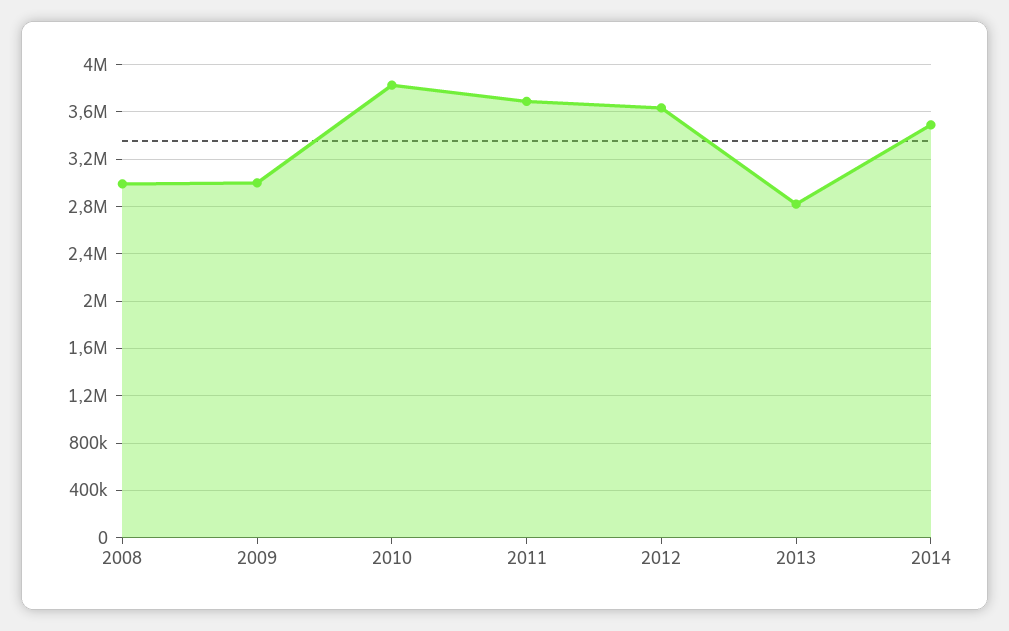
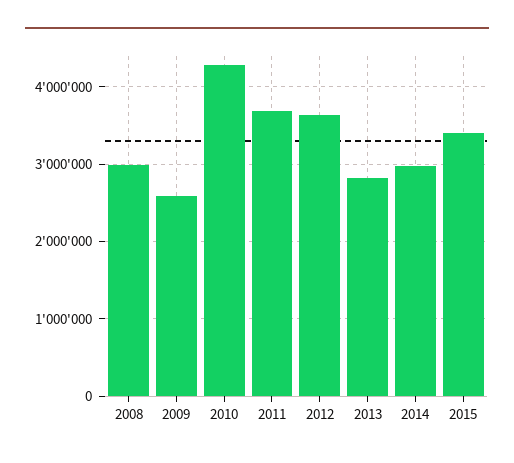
2009: 3000000 -> 2600000
2010: 3800000 -> 4300000
2014: 3500000 -> 3000000
2015: none -> 3400000

